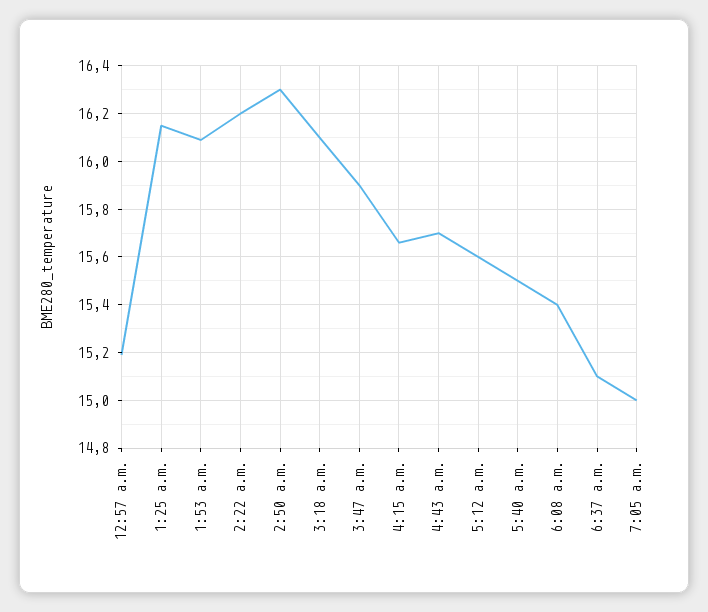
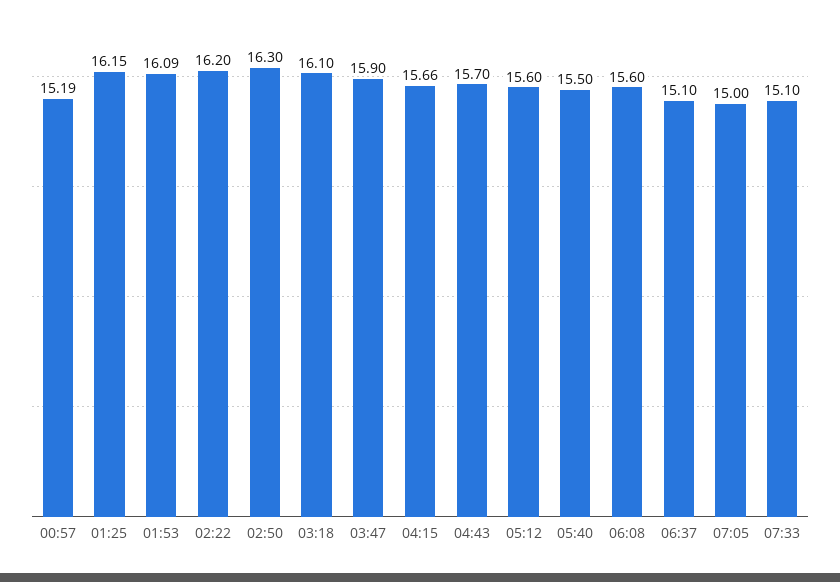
6:08 a.m.: 15.4 -> 15.6
07:33: none -> 15.1

